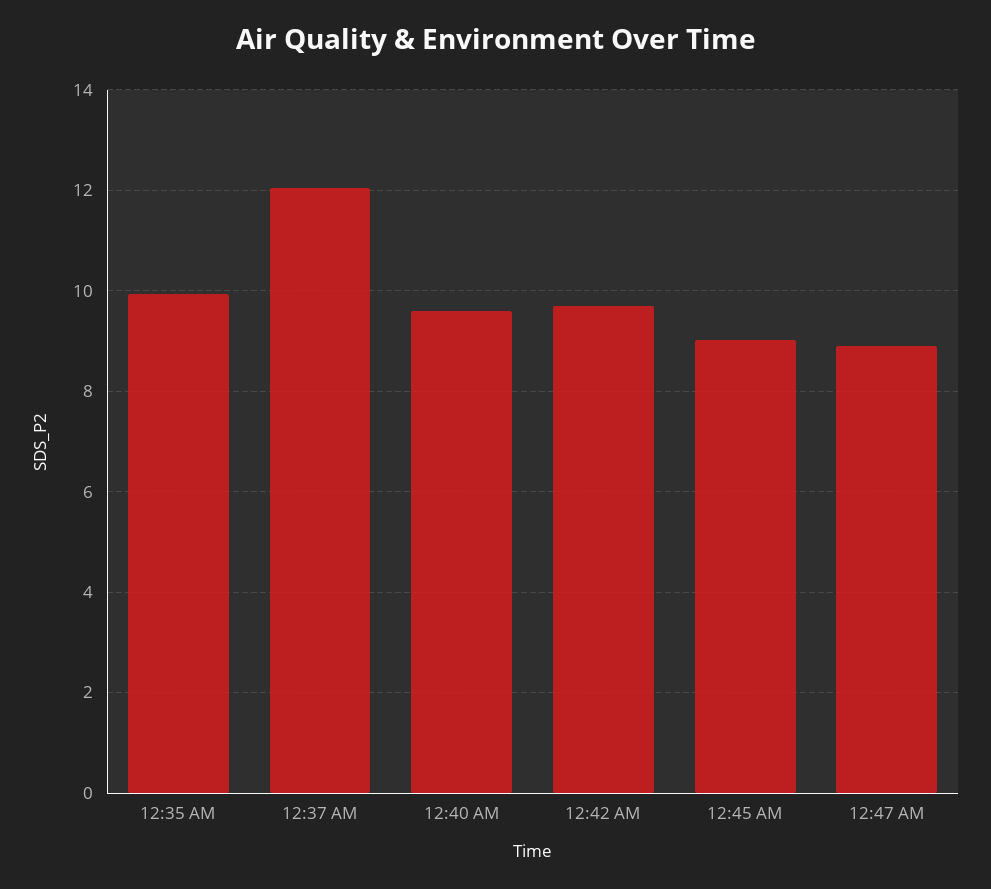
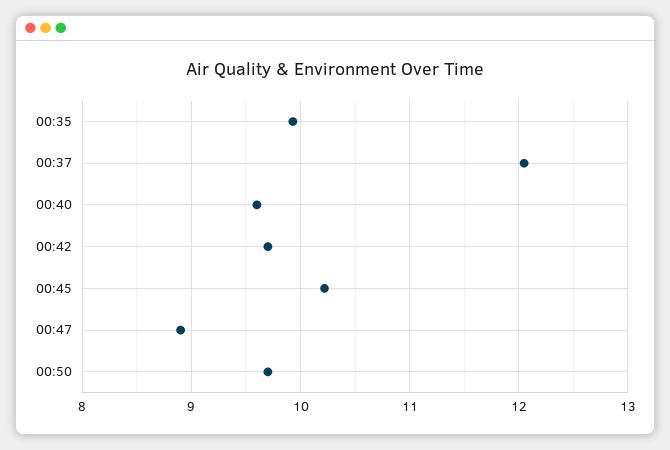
12:45 AM: 9 -> 10.2
00:50: none -> 9.7

